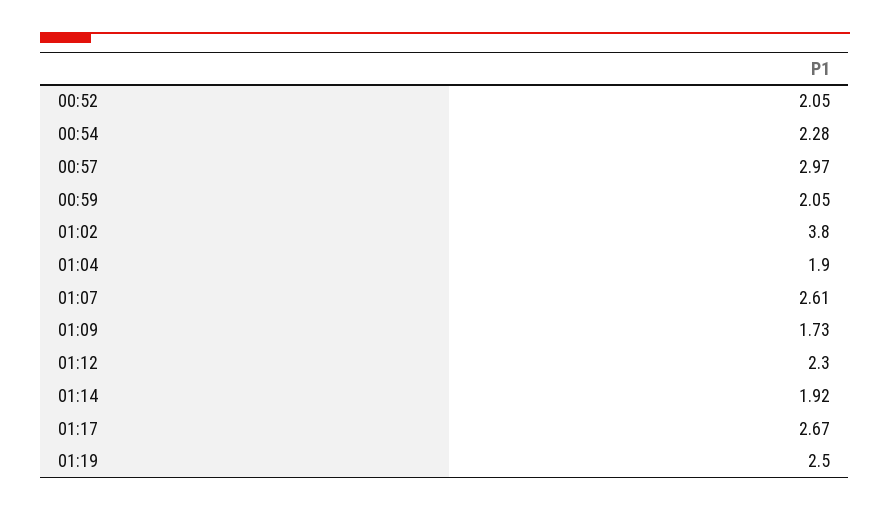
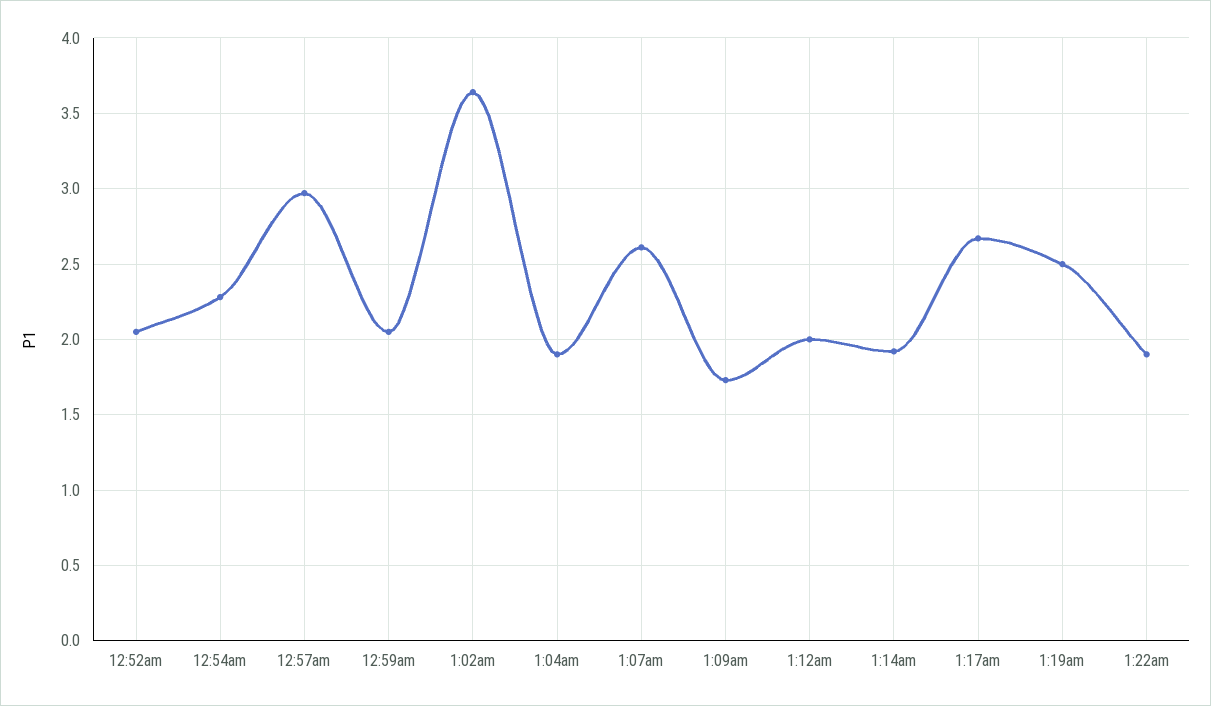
01:02: 3.8 -> 3.65
01:12: 2.3 -> 2
1:22am: none -> 1.9

